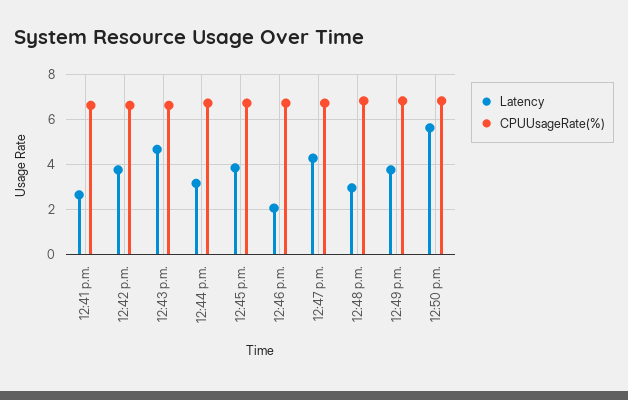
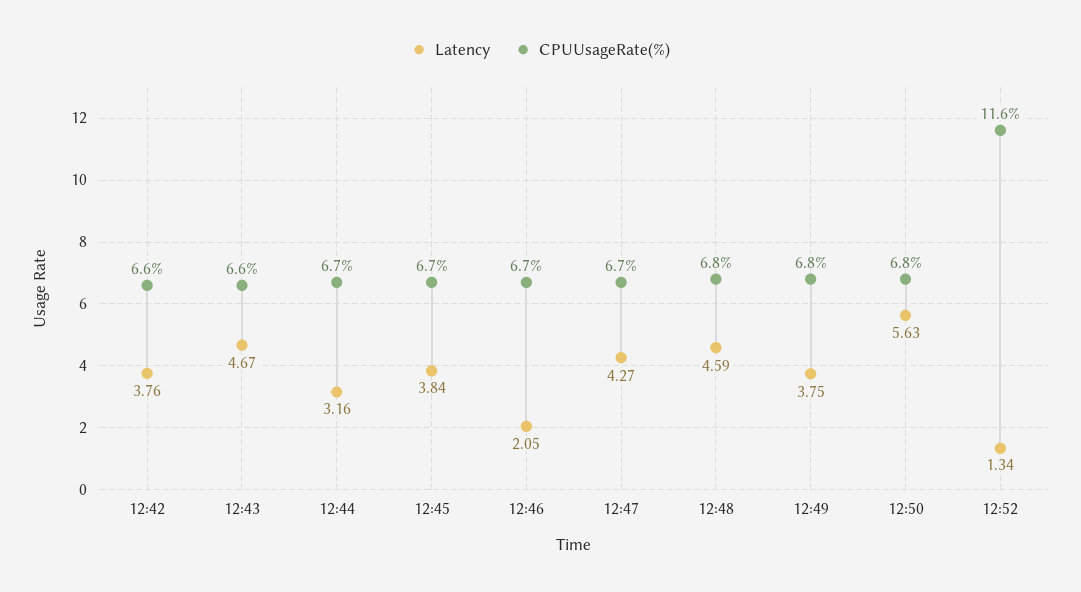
Latency, 12:41 p.m.: 2.5 -> none
CPUUsageRate(%), 12:41 p.m.: 6.5 -> none
Latency, 12:48 p.m.: 3 -> 4.59
Latency, 12:52: none -> 1.34
CPUUsageRate(%), 12:52: none -> 11.6

